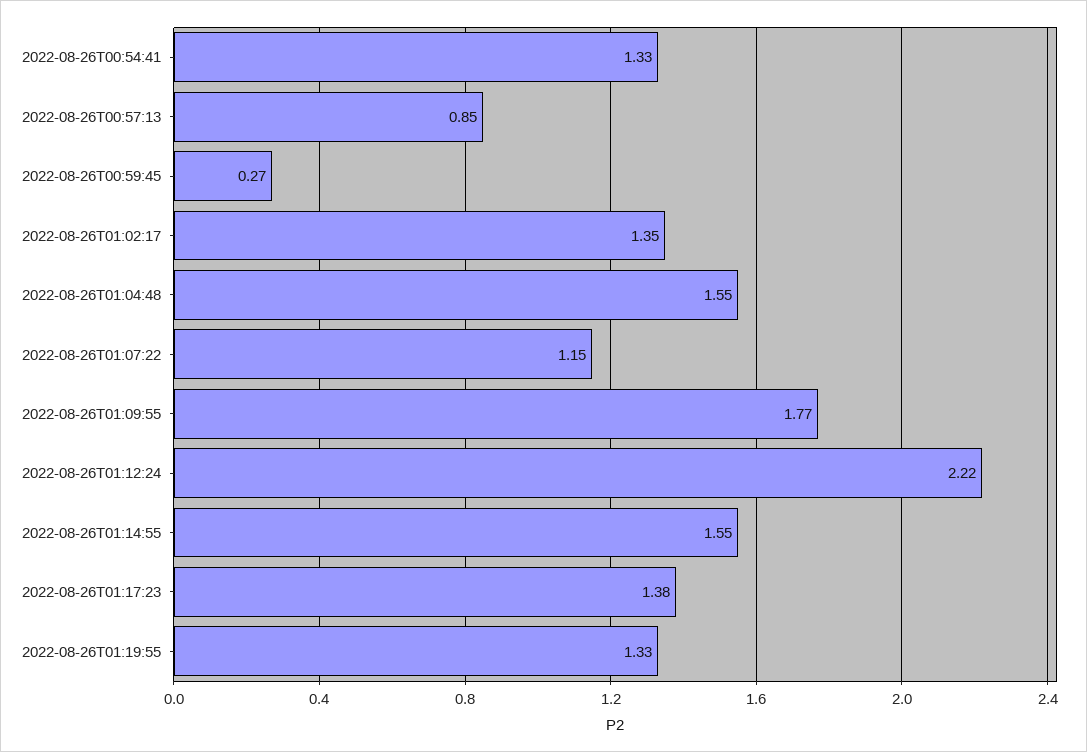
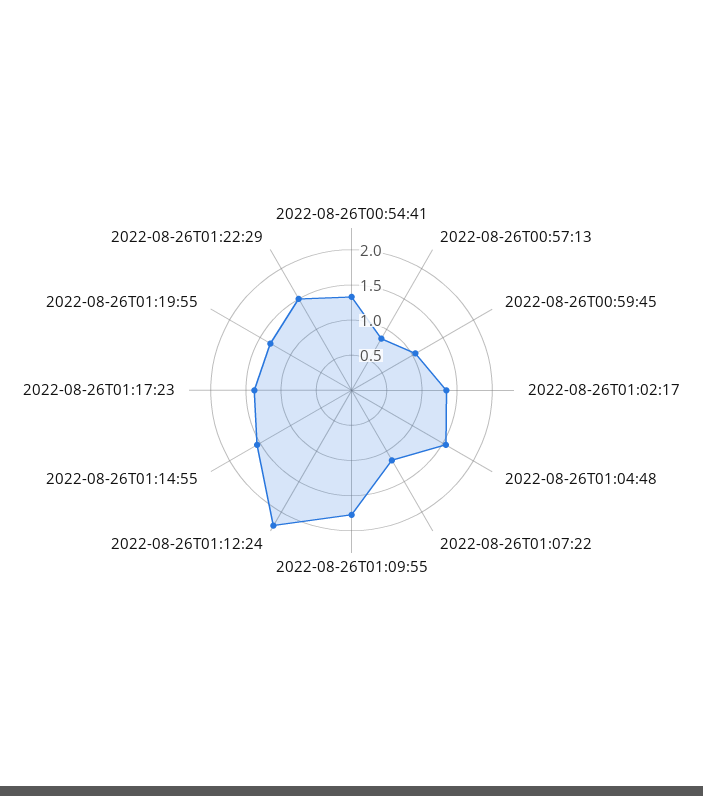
2022-08-26T00:59:45: 0.27 -> 1
2022-08-26T01:22:29: none -> 1.5

